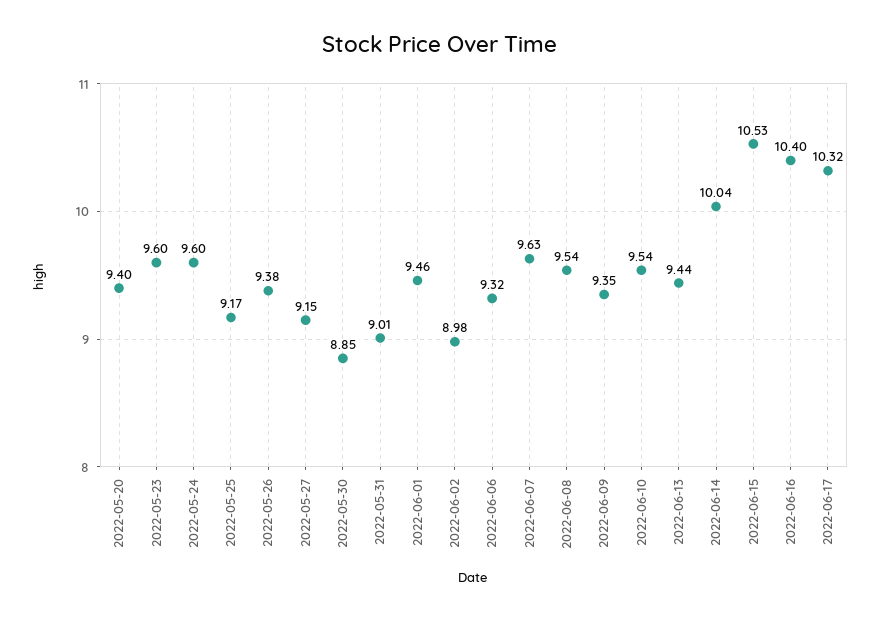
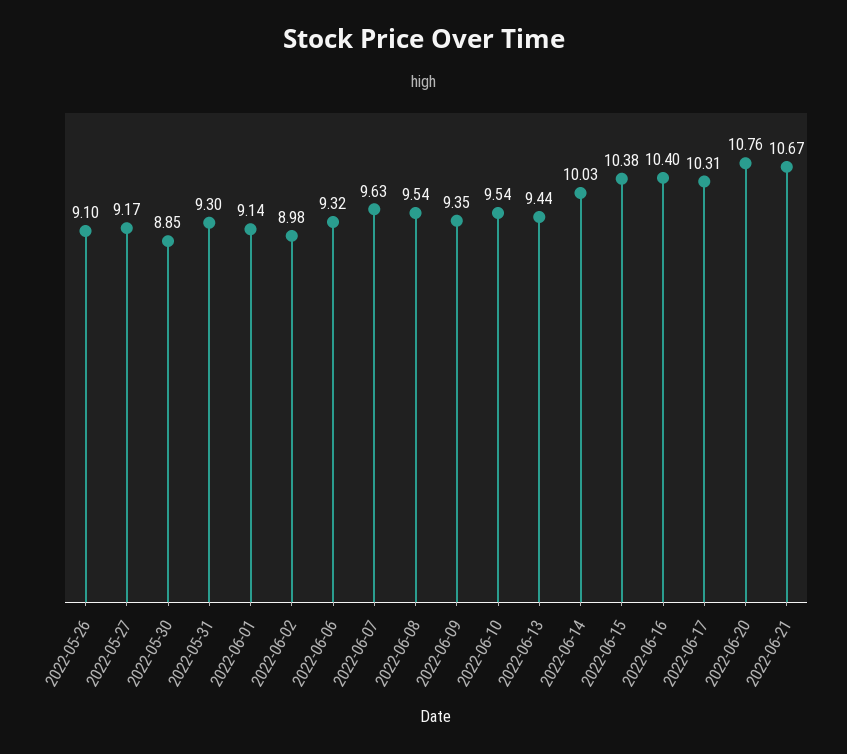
2022-05-20: 9.4 -> none
2022-05-23: 9.6 -> none
2022-05-24: 9.6 -> none
2022-05-25: 9.17 -> none
2022-05-26: 9.38 -> 9.1
2022-05-27: 9.15 -> 9.17
2022-05-31: 9.01 -> 9.3
2022-06-01: 9.46 -> 9.14
2022-06-14: 10.04 -> 10.03
2022-06-15: 10.53 -> 10.38
2022-06-17: 10.32 -> 10.31
2022-06-20: none -> 10.76
2022-06-21: none -> 10.67

